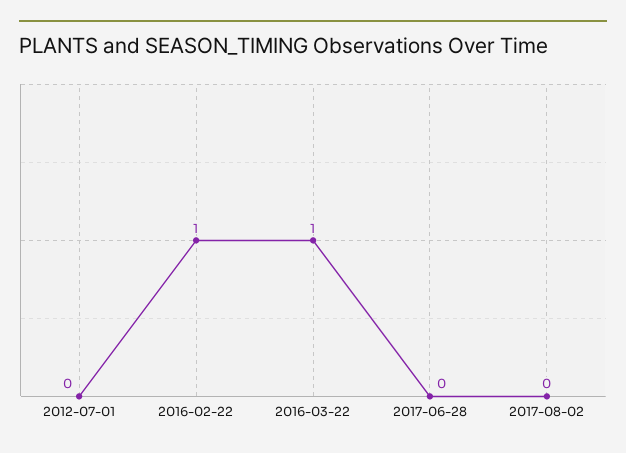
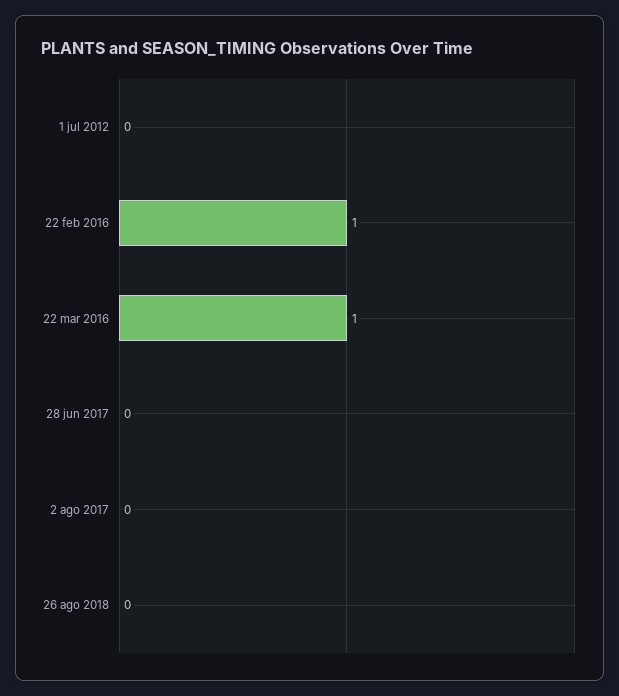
26 ago 2018: none -> 0

